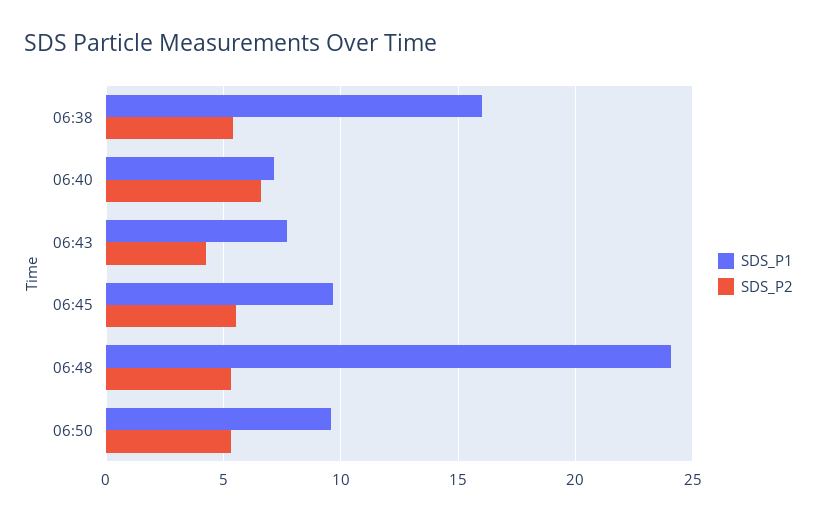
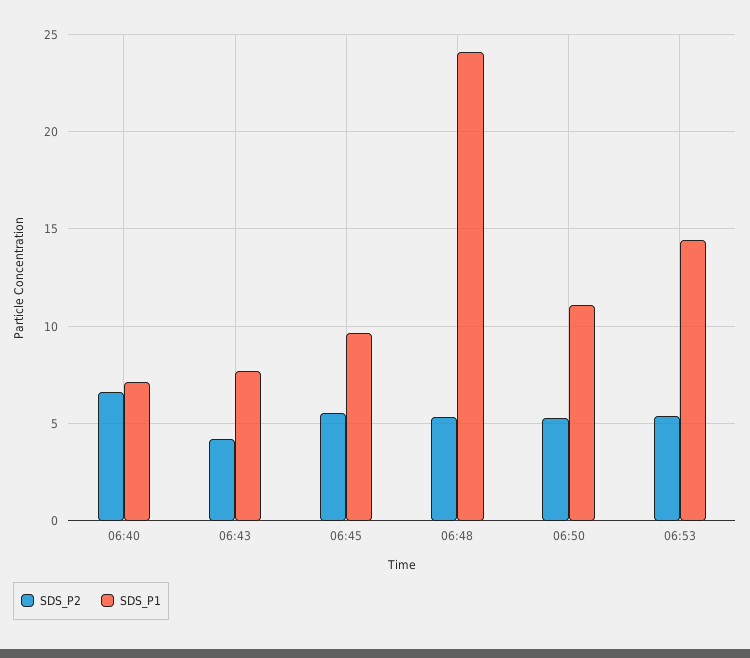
SDS_P1, 06:38: 16 -> none
SDS_P2, 06:38: 5.5 -> none
SDS_P1, 06:50: 9.5 -> 11
SDS_P2, 06:53: none -> 5.5
SDS_P1, 06:53: none -> 14.5

